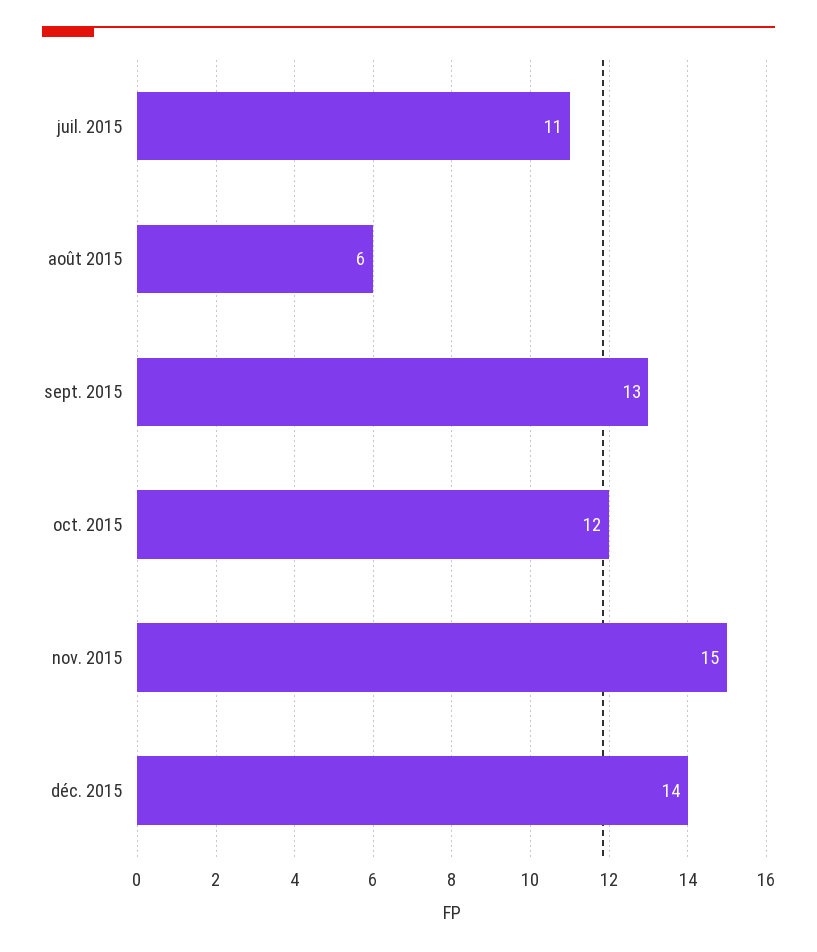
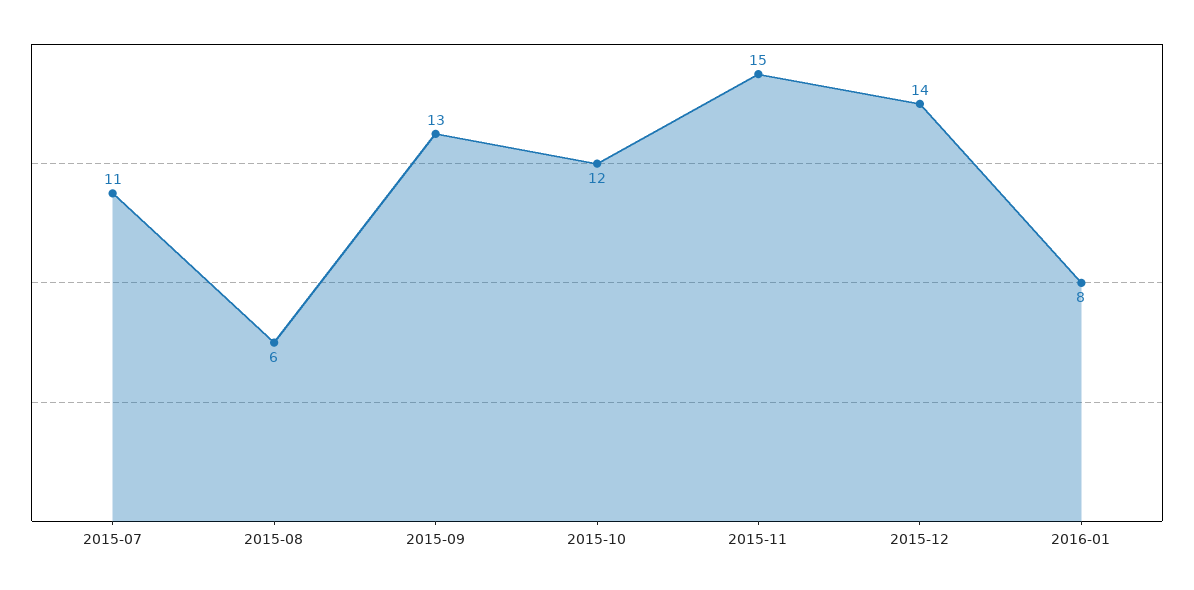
2016-01: none -> 8

